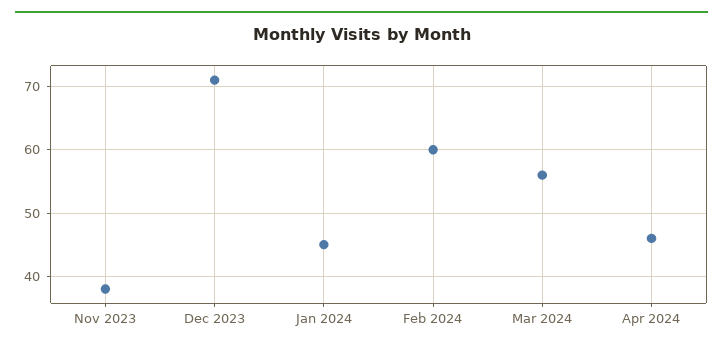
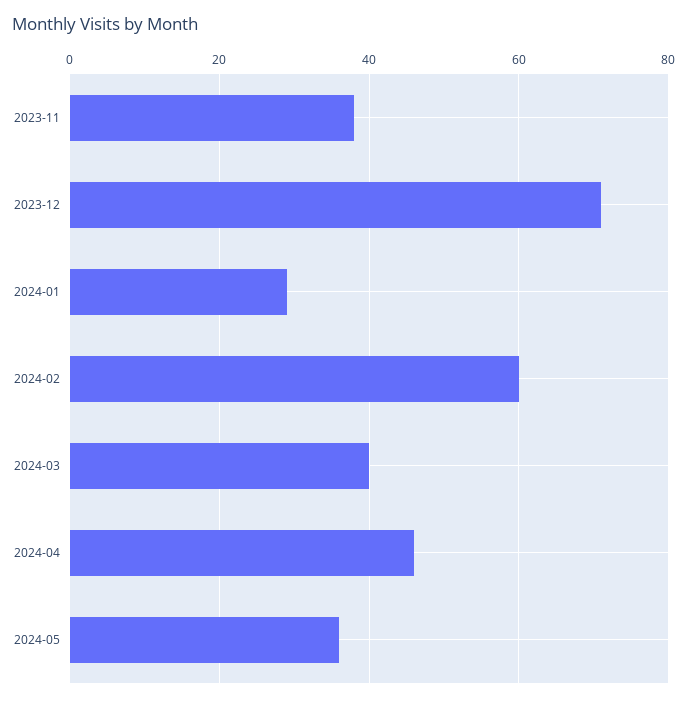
Jan 2024: 45 -> 30
Mar 2024: 56 -> 40
2024-05: none -> 35

